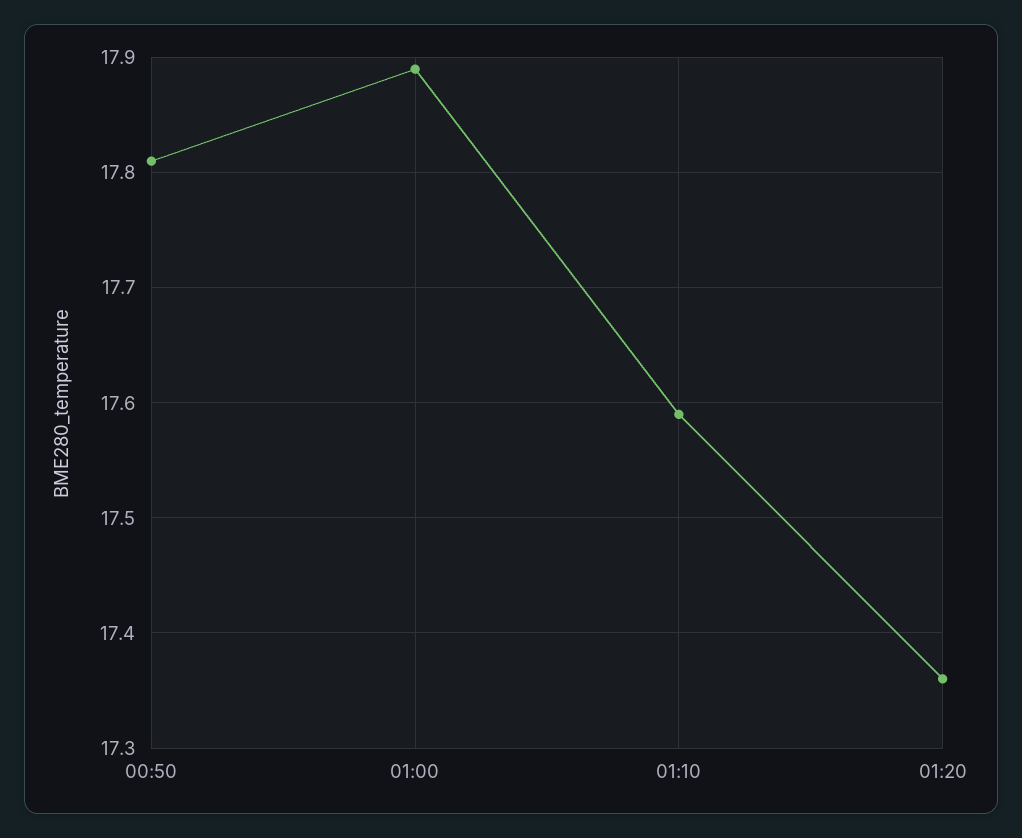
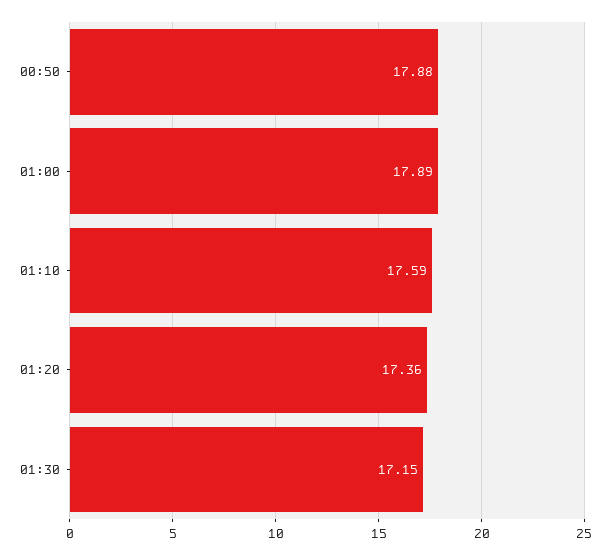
00:50: 17.81 -> 17.88
01:30: none -> 17.15

